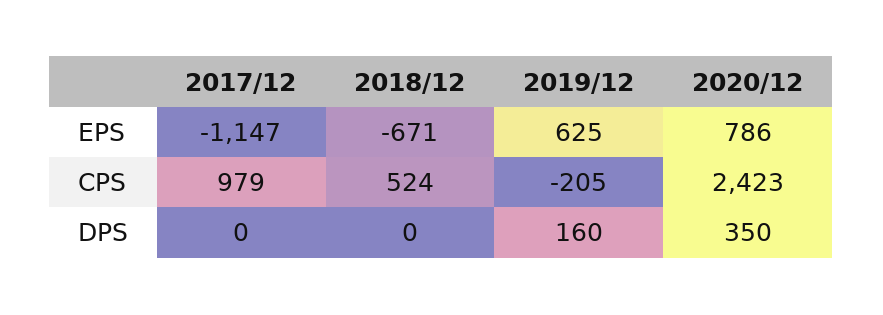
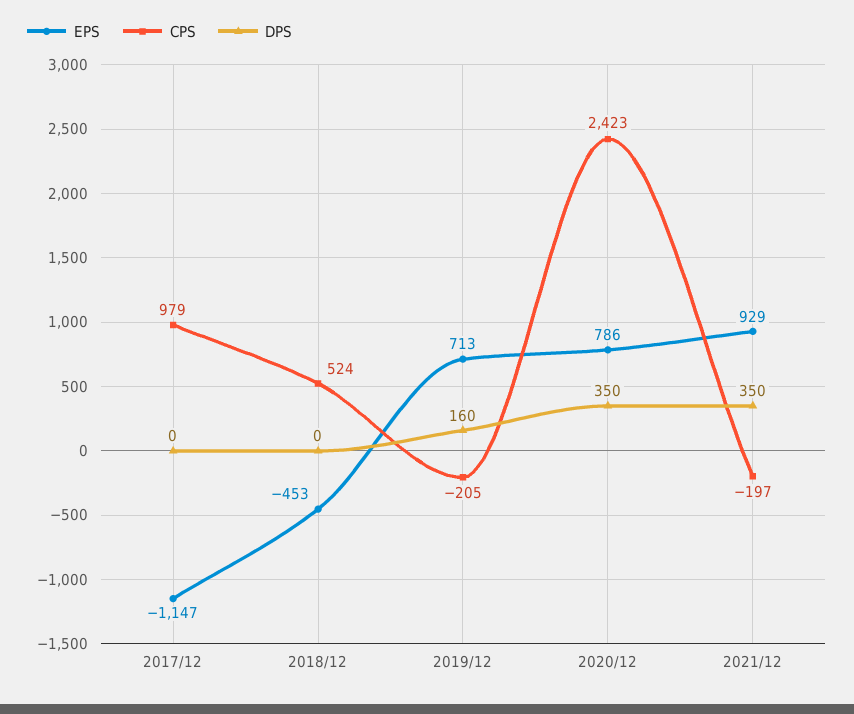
EPS, 2018/12: -671 -> -453
EPS, 2019/12: 625 -> 713
EPS, 2021/12: none -> 929
CPS, 2021/12: none -> -197
DPS, 2021/12: none -> 350

